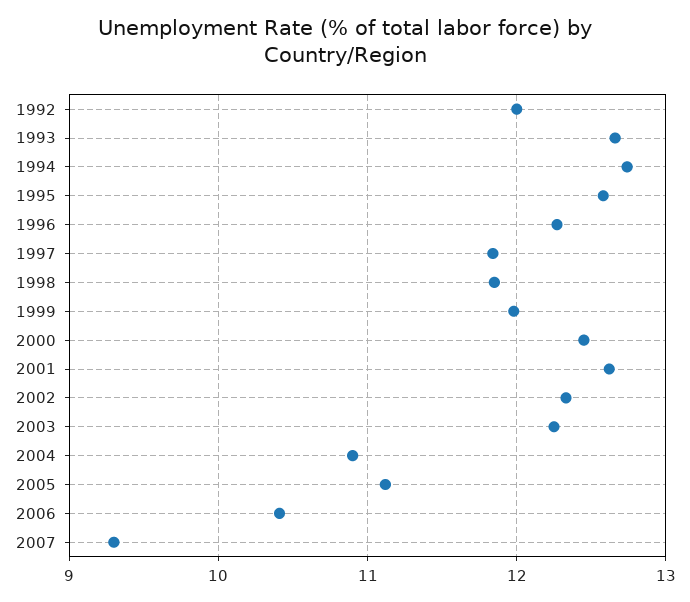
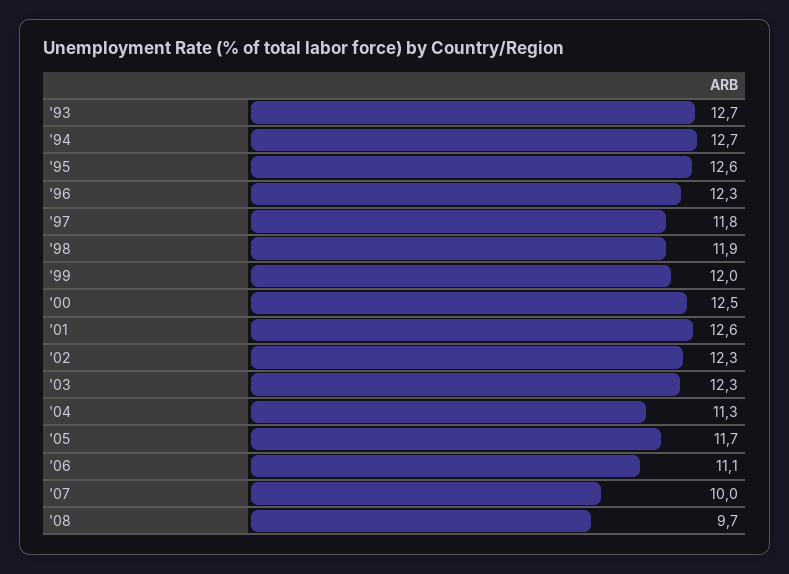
1992: 12 -> none
2004: 10.9 -> 11.3
2005: 11.1 -> 11.7
2006: 10.4 -> 11.1
2007: 9.3 -> 10
'08: none -> 9.7

